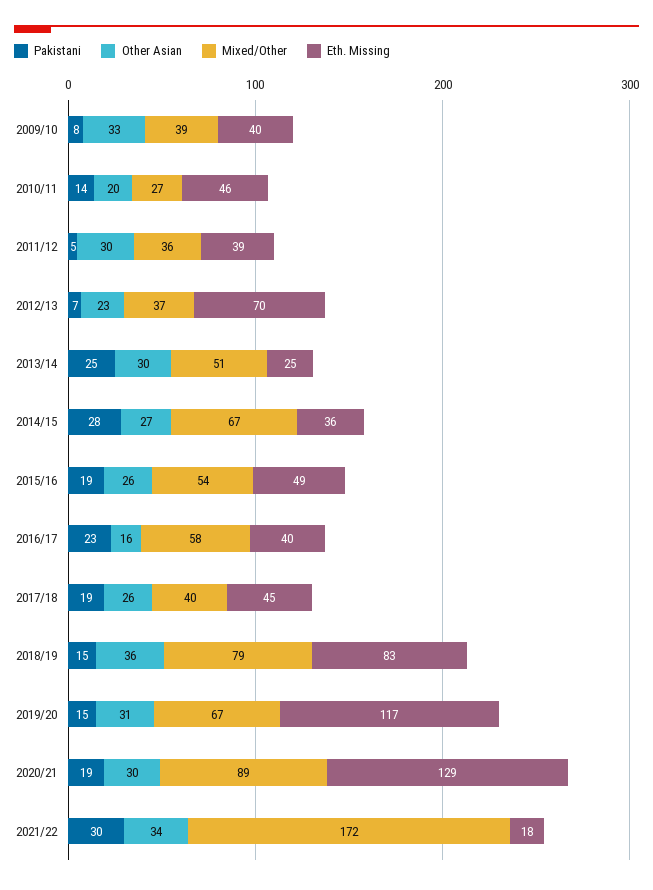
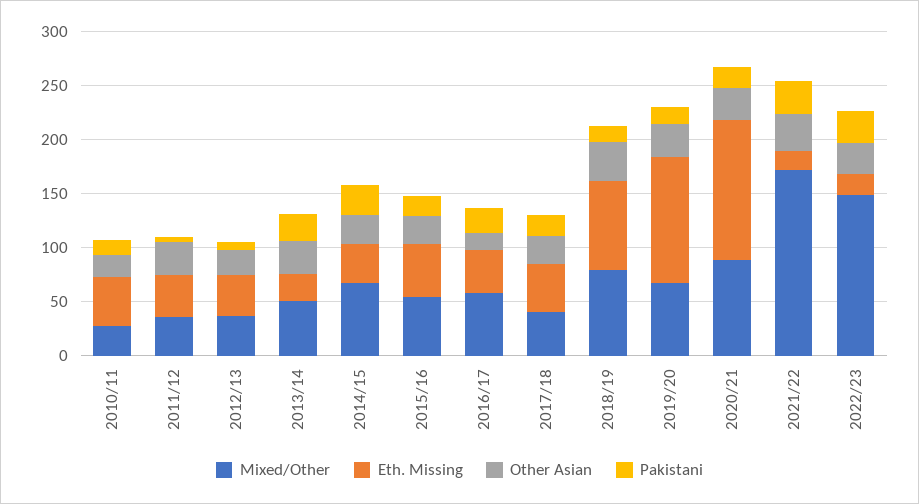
Pakistani, 2009/10: 8 -> none
Other Asian, 2009/10: 33 -> none
Mixed/Other, 2009/10: 39 -> none
Eth. Missing, 2009/10: 40 -> none
Eth. Missing, 2012/13: 70 -> 40
Mixed/Other, 2022/23: none -> 150
Eth. Missing, 2022/23: none -> 20
Other Asian, 2022/23: none -> 30
Pakistani, 2022/23: none -> 30

